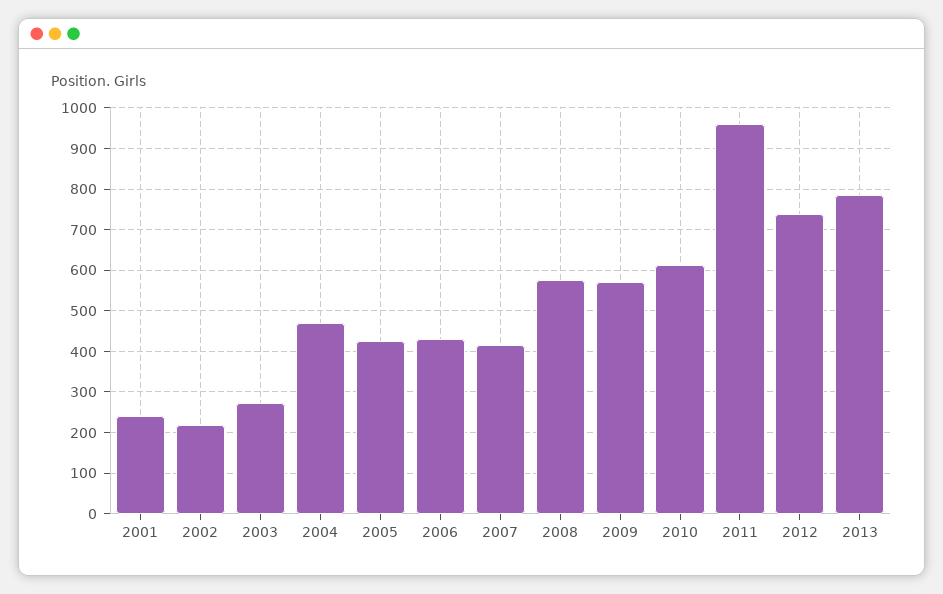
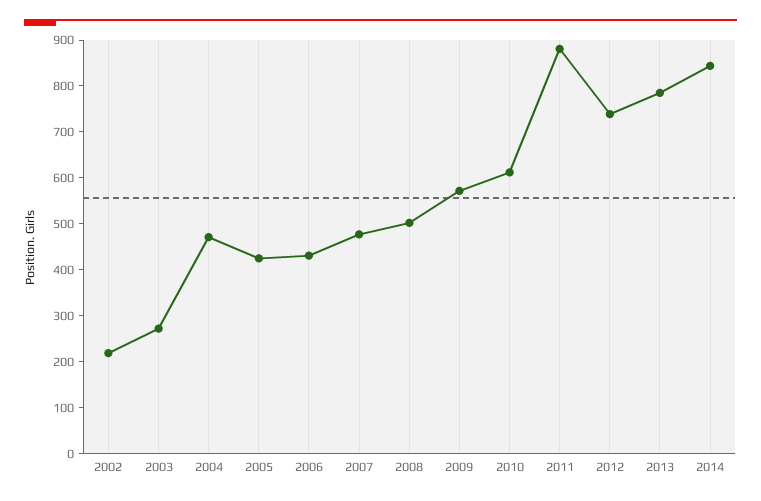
2001: 240 -> none
2007: 420 -> 480
2008: 580 -> 500
2011: 960 -> 880
2014: none -> 840

